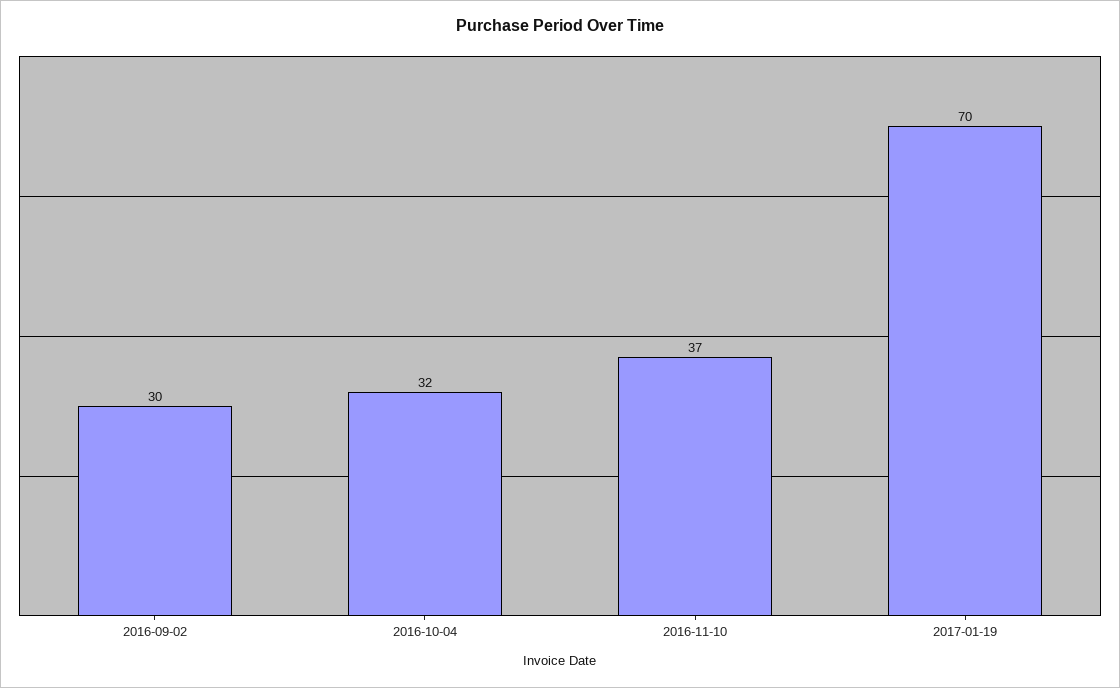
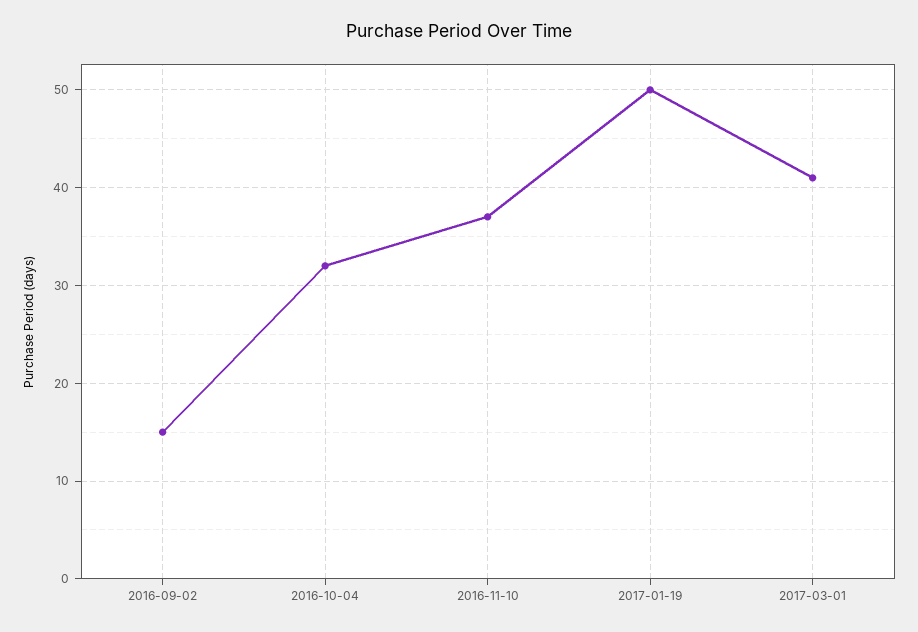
2016-09-02: 30 -> 15
2017-01-19: 70 -> 50
2017-03-01: none -> 41

